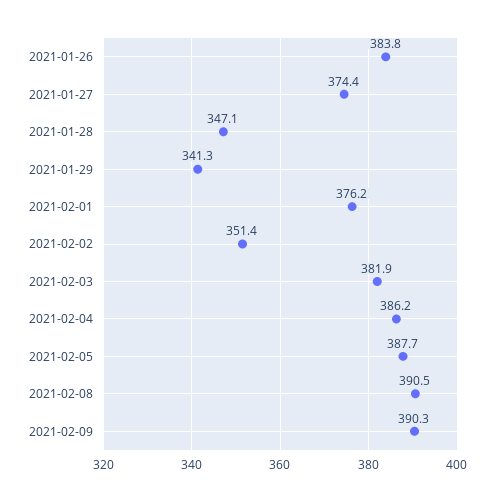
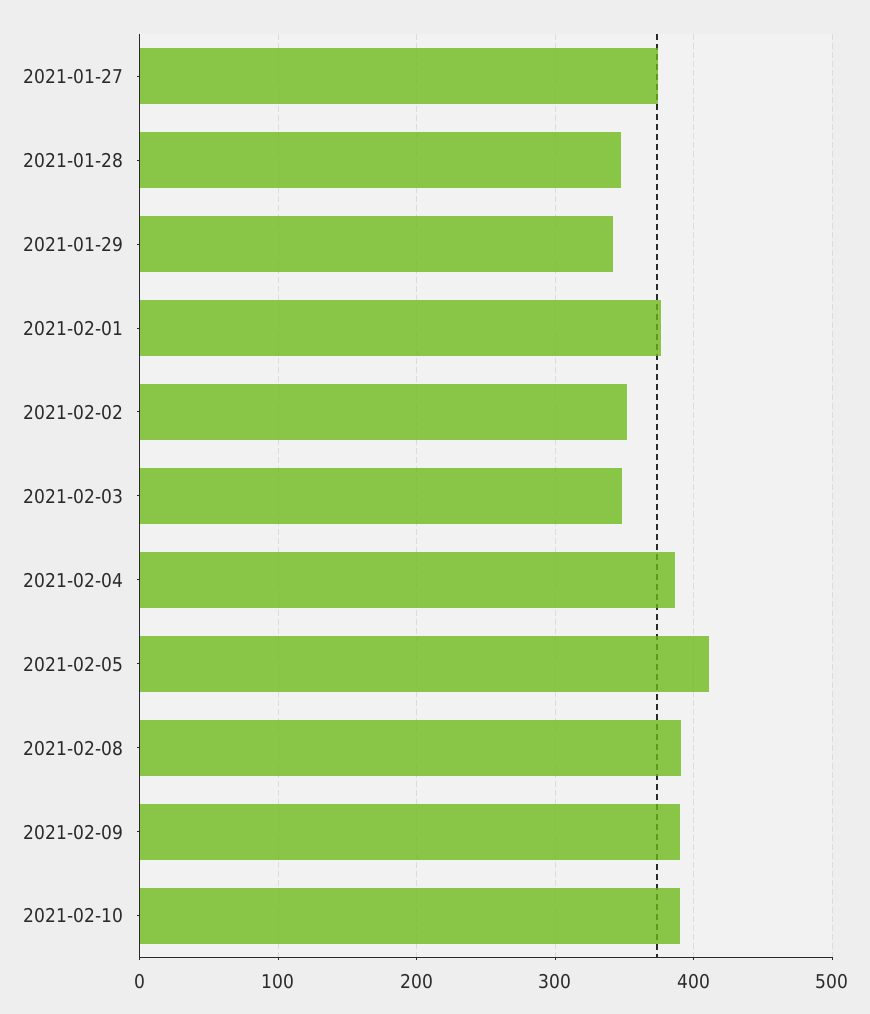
2021-01-26: 383.8 -> none
2021-02-03: 381.9 -> 350
2021-02-05: 387.7 -> 410
2021-02-10: none -> 390

